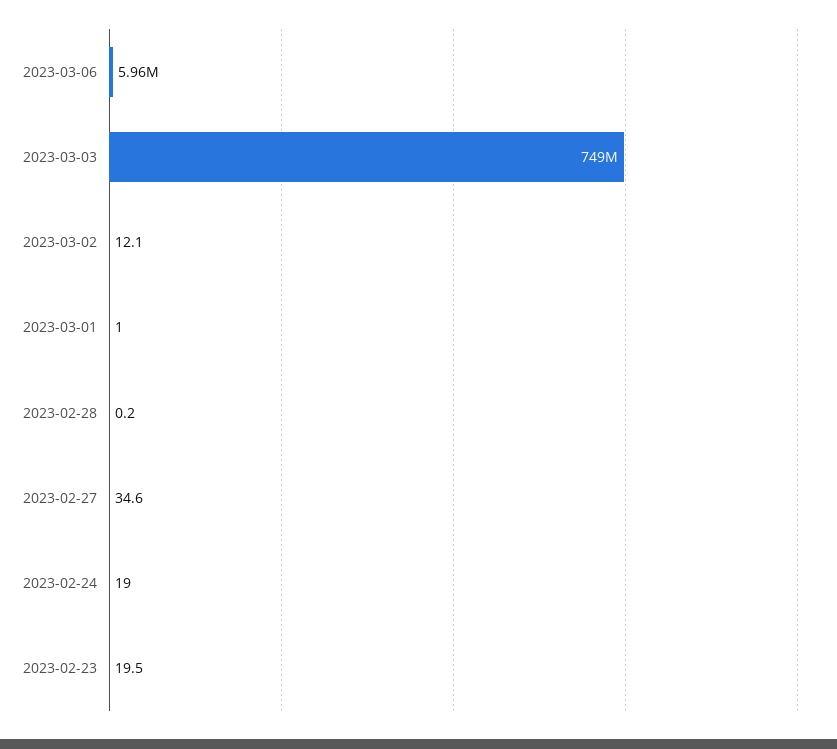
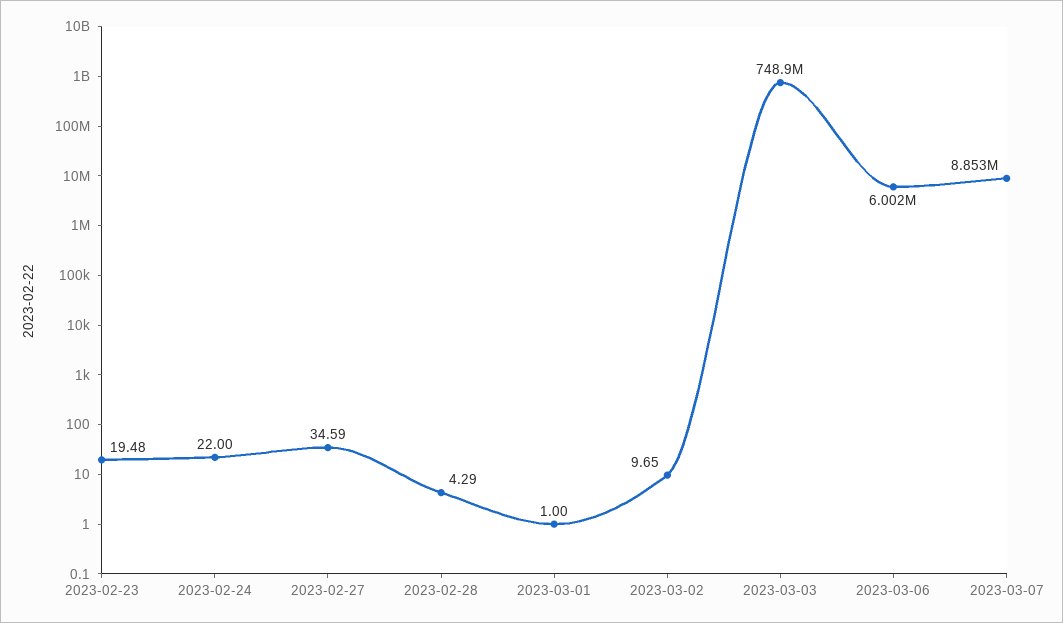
2023-03-06: 5960000 -> 6002000
2023-03-02: 12.1 -> 9.65
2023-02-28: 0.2 -> 4.29
2023-02-24: 19 -> 22
2023-03-07: none -> 8853000

